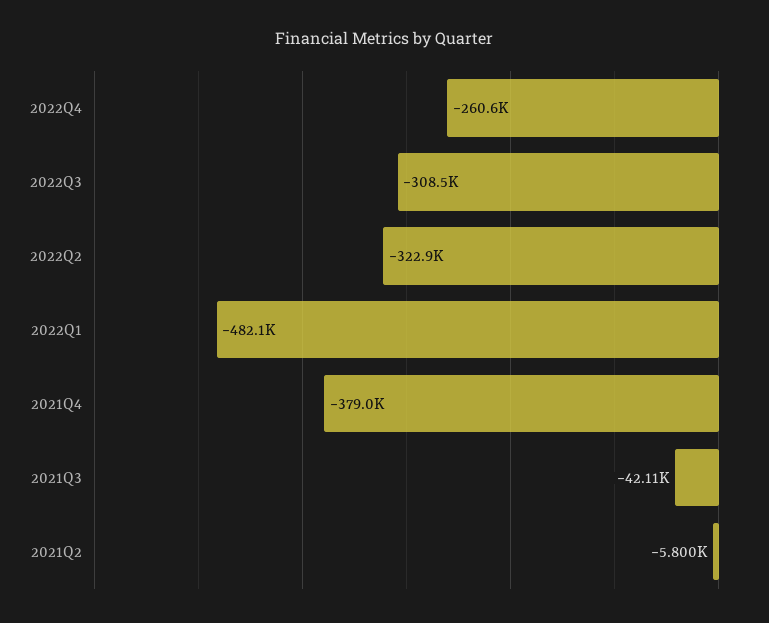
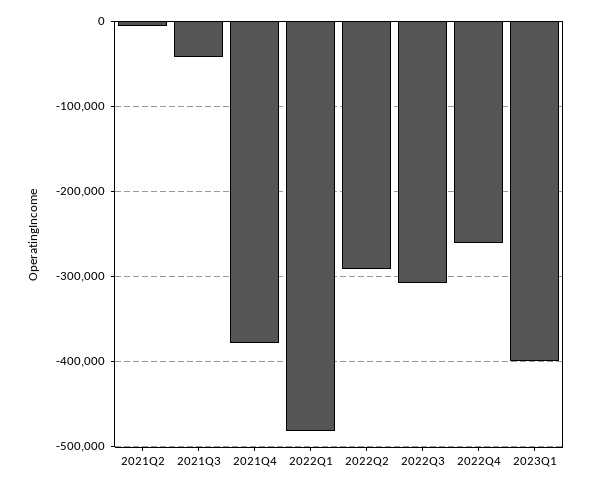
2022Q2: -322900 -> -290000
2023Q1: none -> -400000

